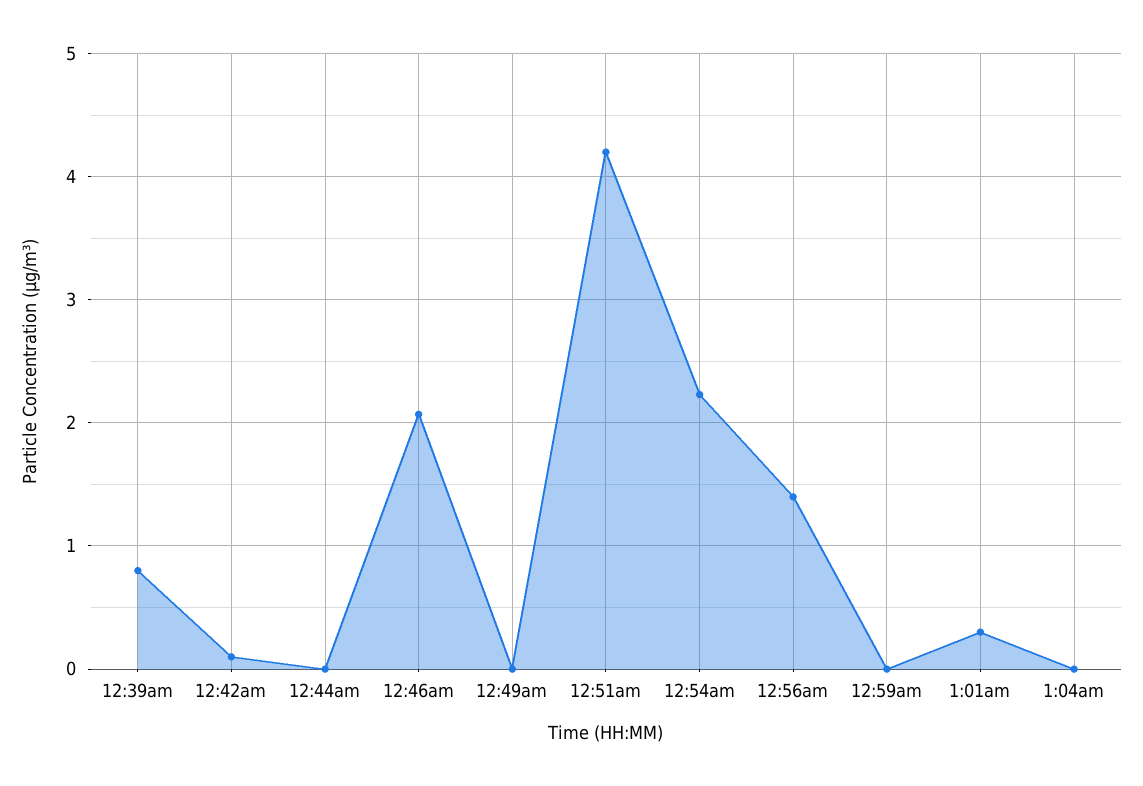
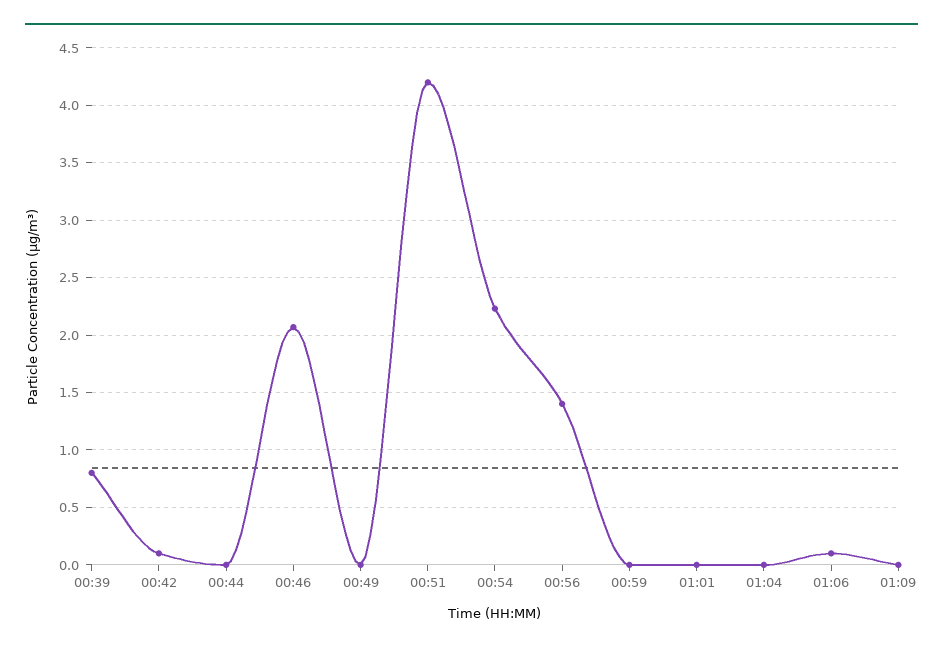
1:01am: 0.3 -> 0
01:06: none -> 0.1
01:09: none -> 0

